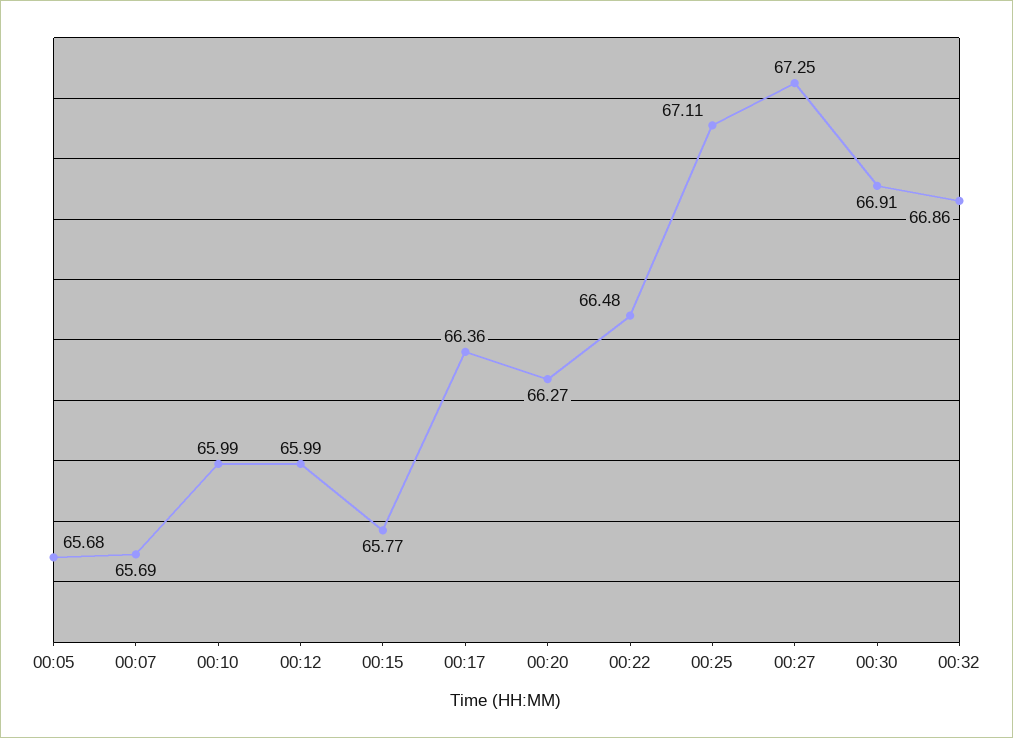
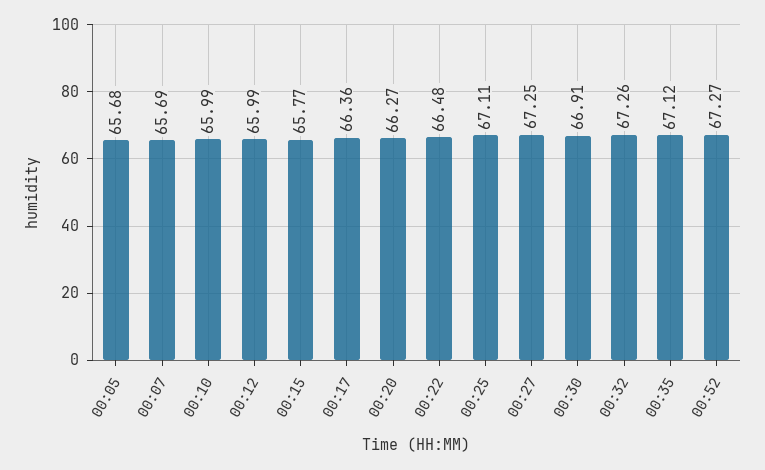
00:32: 66.86 -> 67.26
00:35: none -> 67.12
00:52: none -> 67.27

